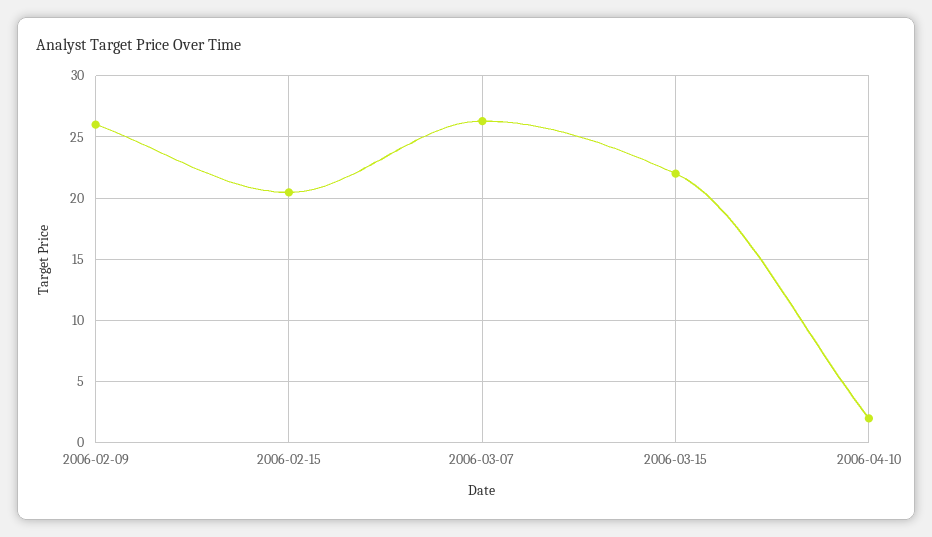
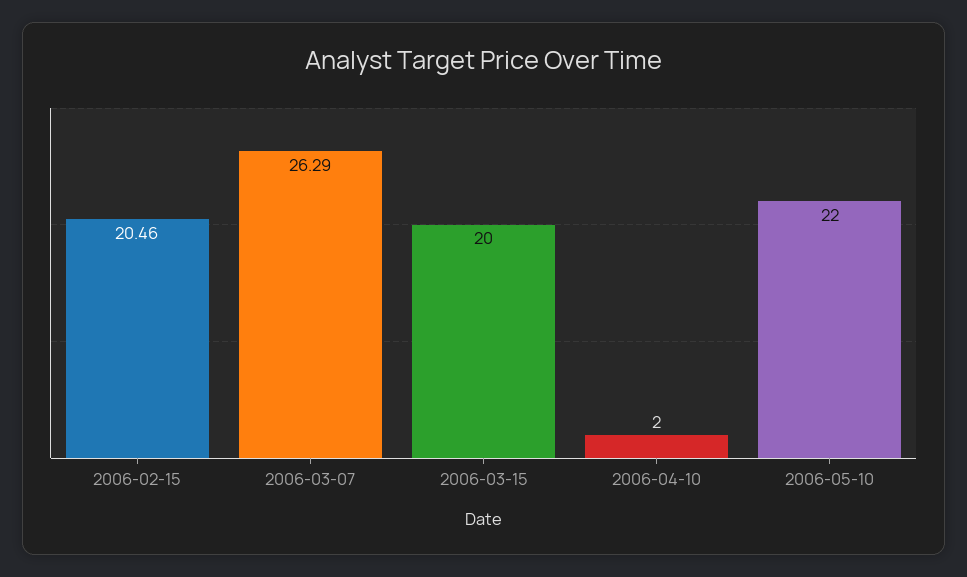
2006-02-09: 26 -> none
2006-03-15: 22 -> 20
2006-05-10: none -> 22

